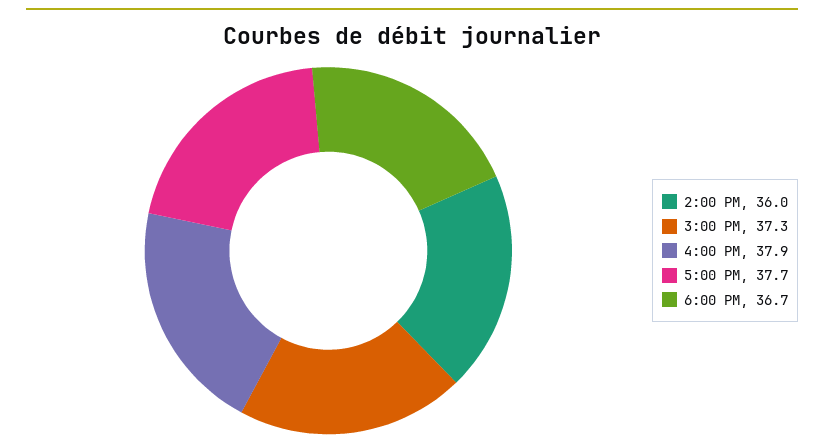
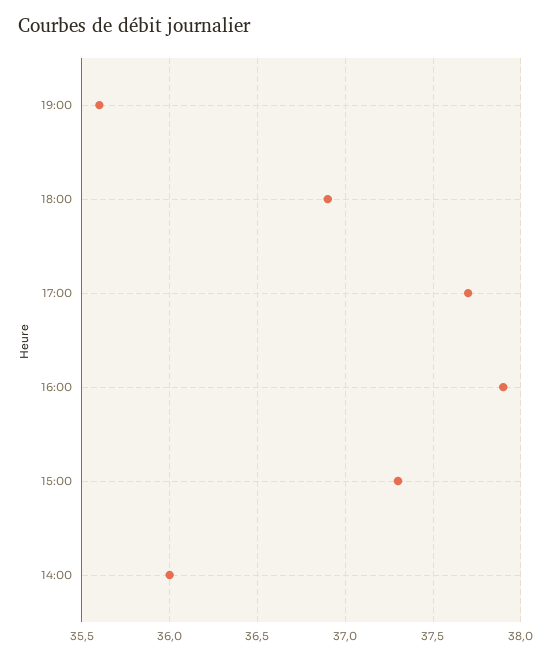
6:00 PM: 36.7 -> 36.9
19:00: none -> 35.6

